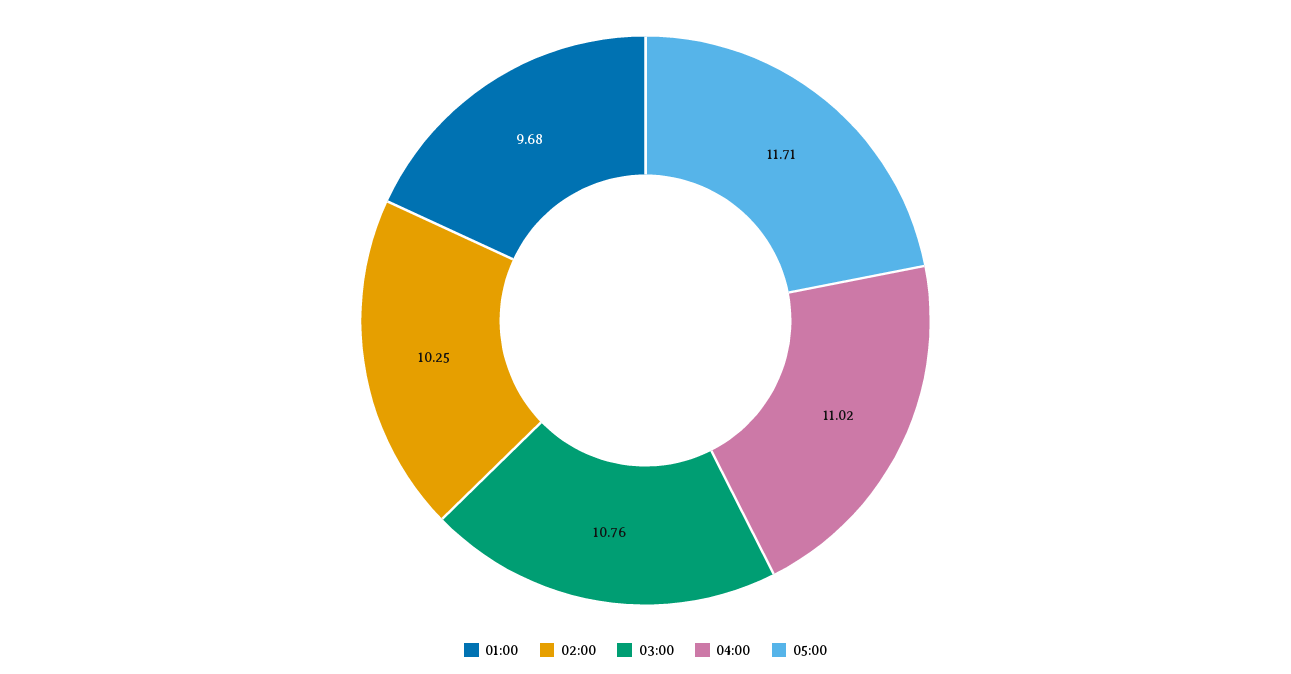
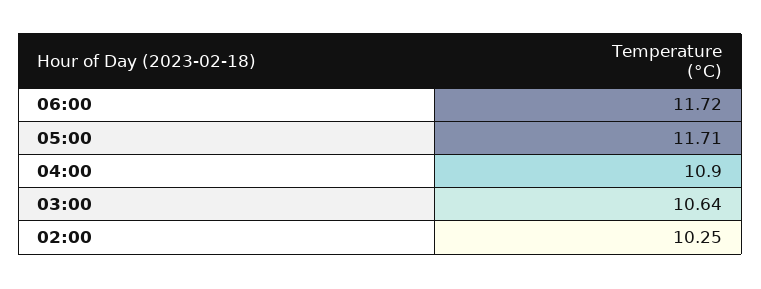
01:00: 9.68 -> none
03:00: 10.76 -> 10.64
04:00: 11.02 -> 10.9
06:00: none -> 11.72

